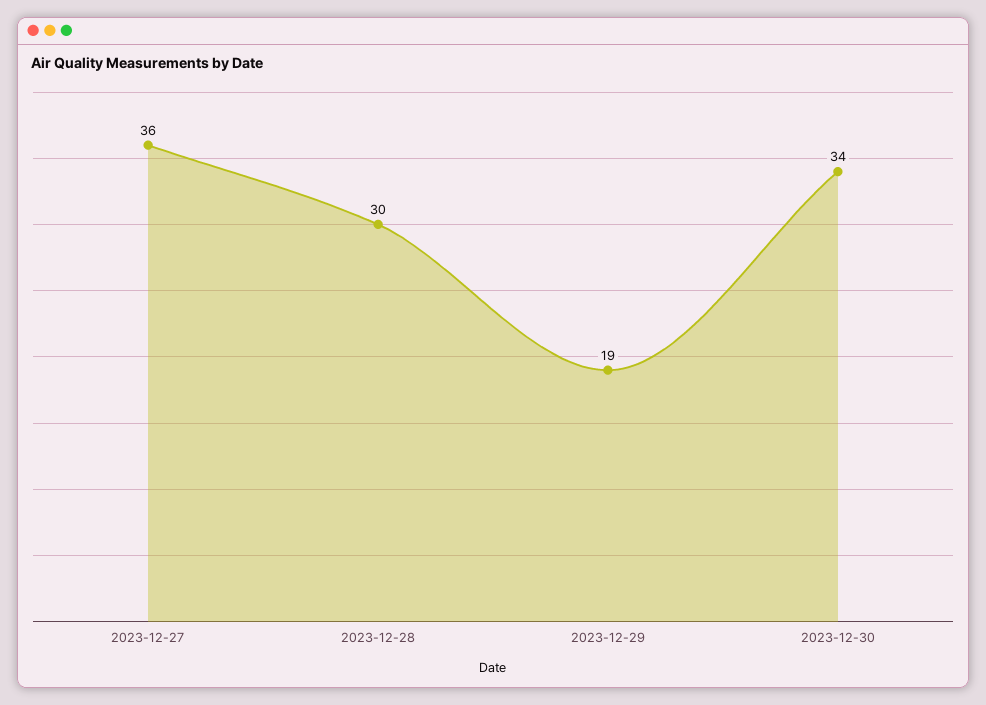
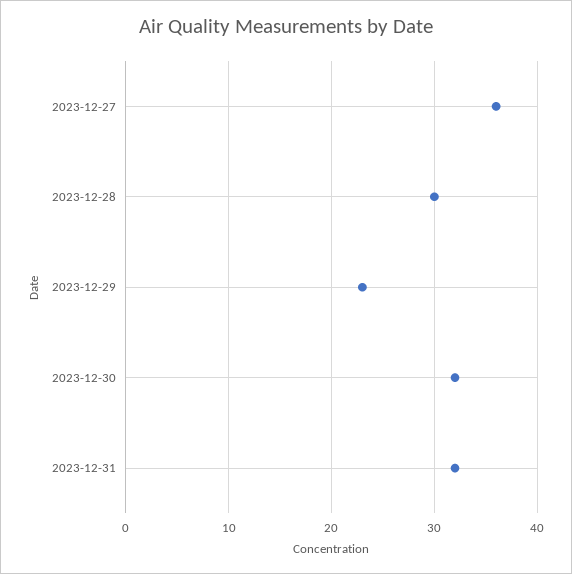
2023-12-29: 19 -> 23
2023-12-30: 34 -> 32
2023-12-31: none -> 32

